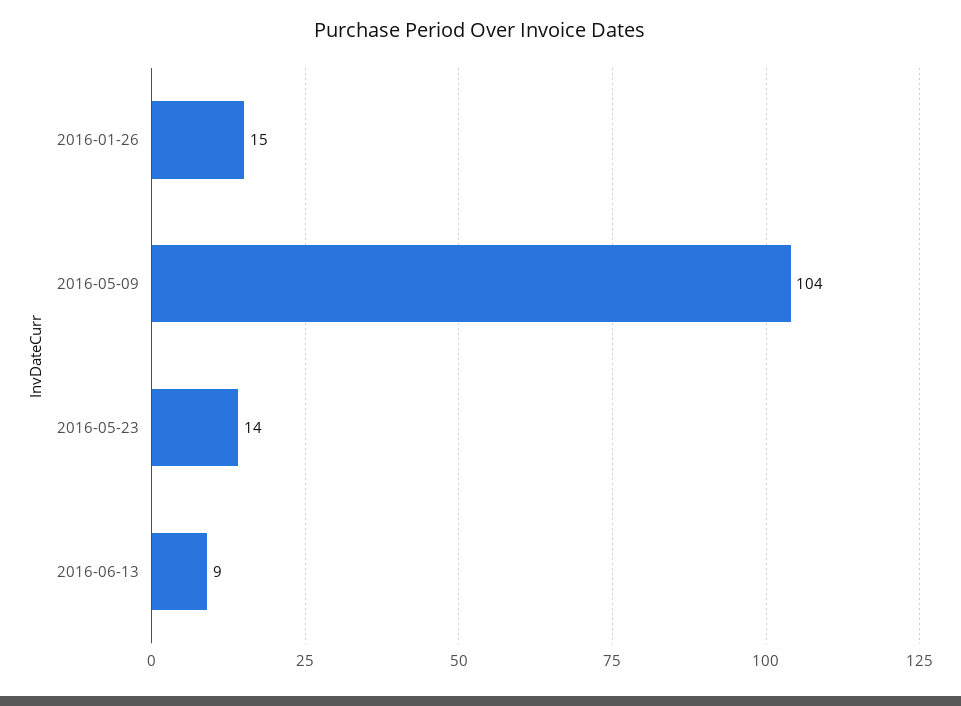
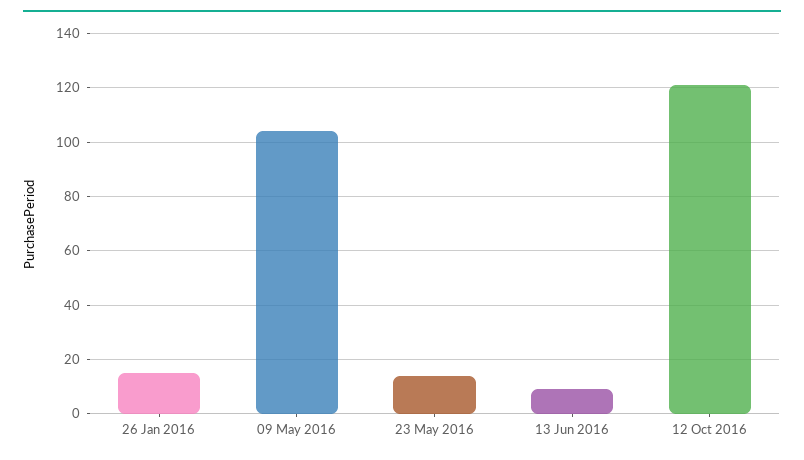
12 Oct 2016: none -> 120

